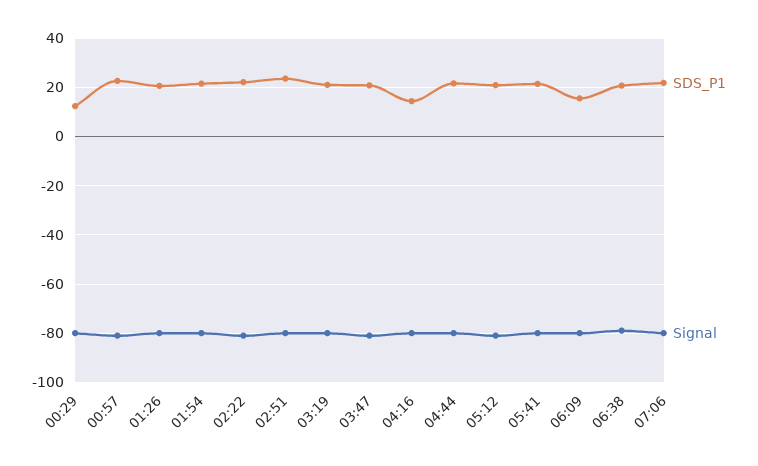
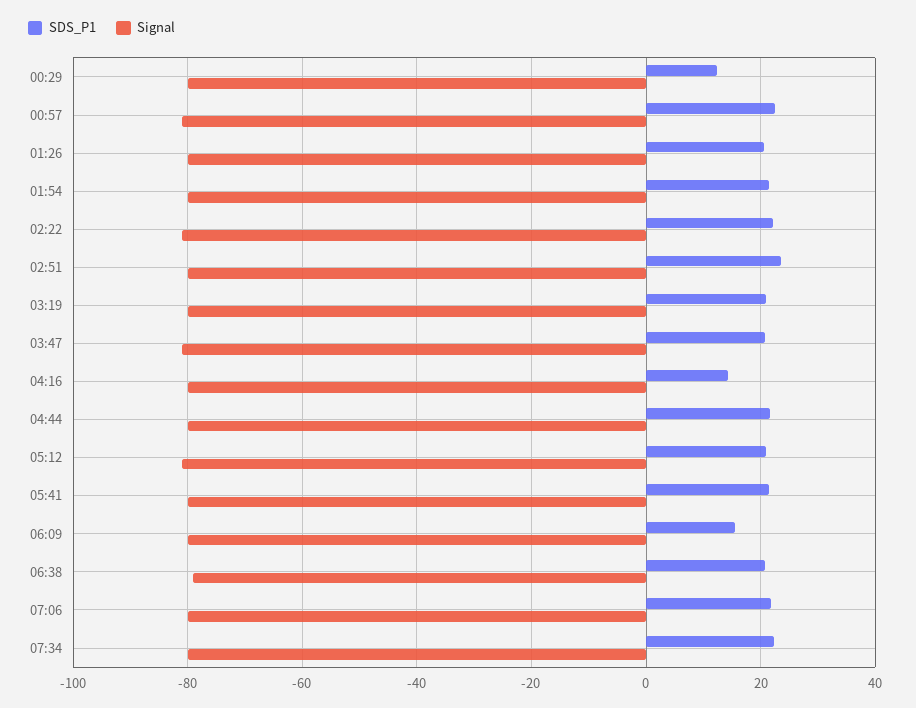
SDS_P1, 07:34: none -> 22
Signal, 07:34: none -> -80

